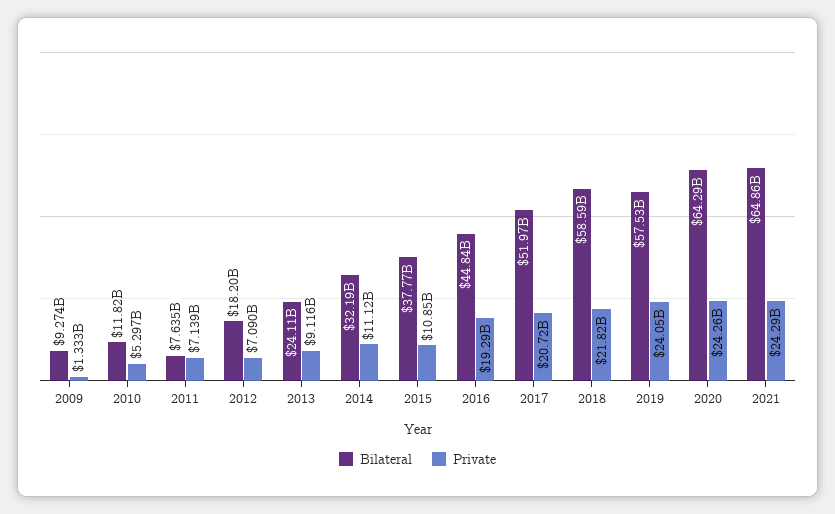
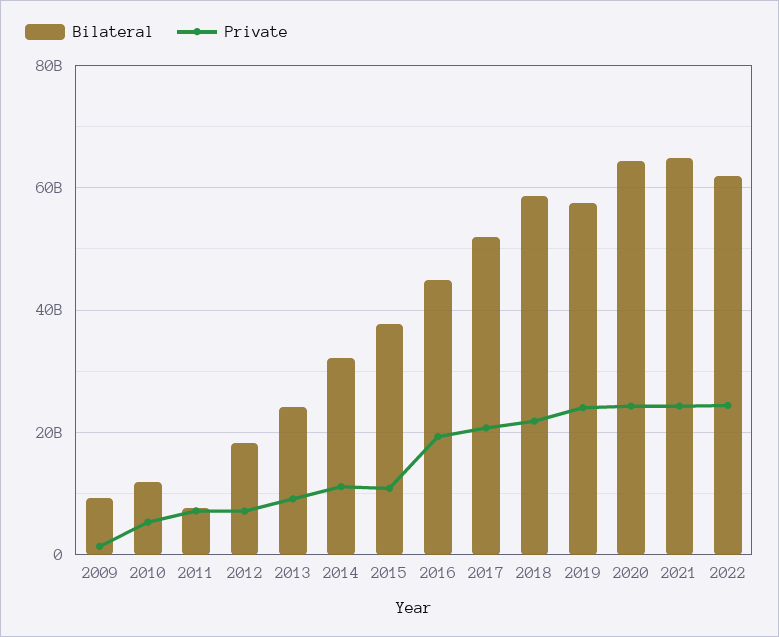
Bilateral, 2022: none -> 62000000000
Private, 2022: none -> 24000000000

